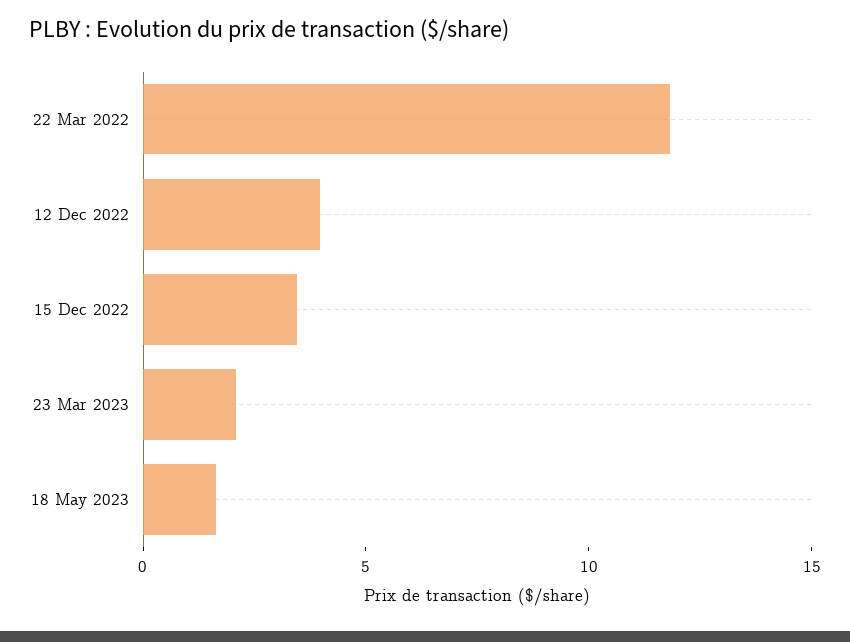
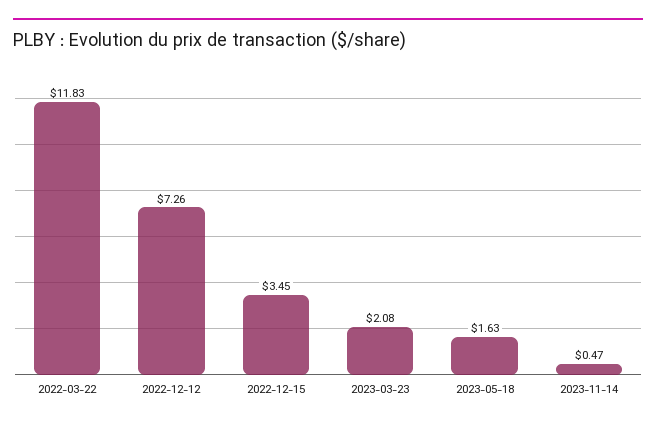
12 Dec 2022: 4 -> 7.26
2023-11-14: none -> 0.47

